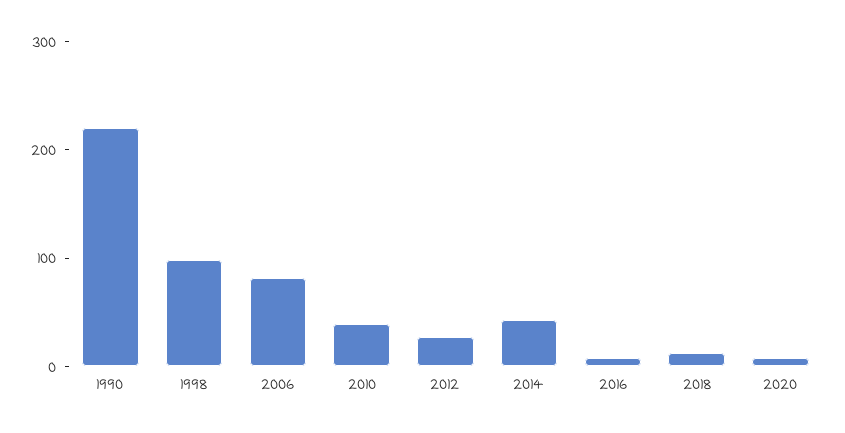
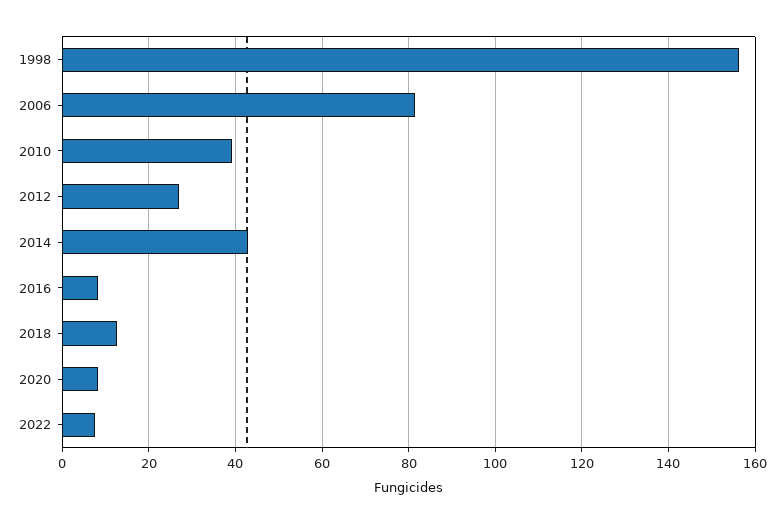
1990: 220 -> none
1998: 100 -> 156
2022: none -> 8

